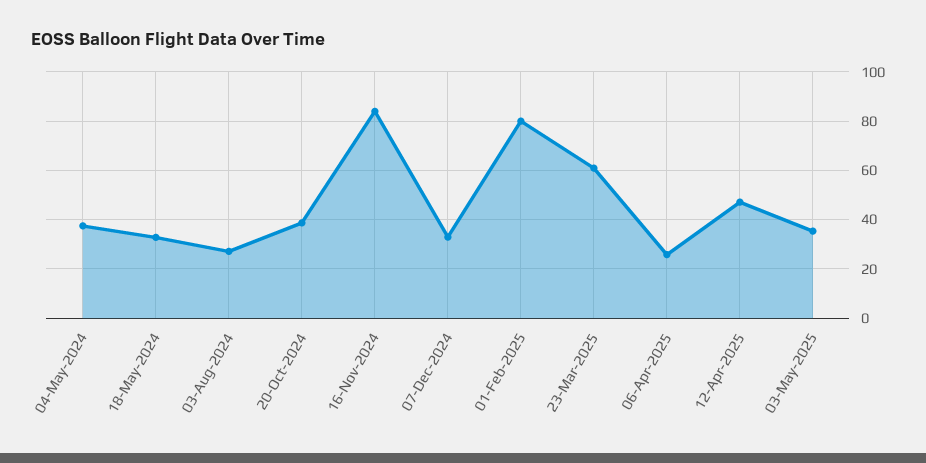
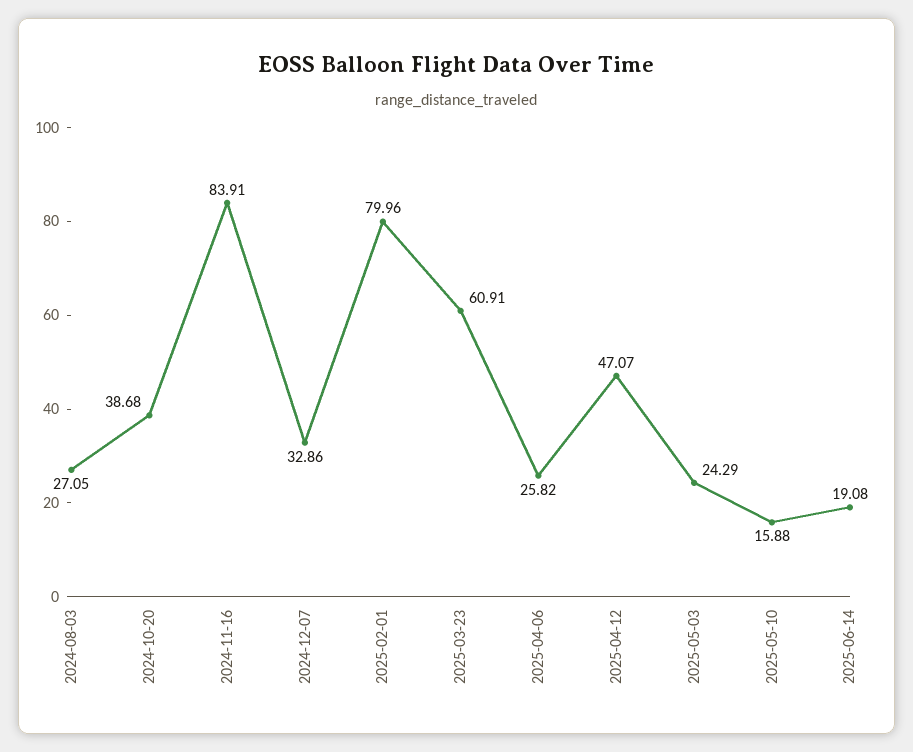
04-May-2024: 37.5 -> none
18-May-2024: 32.5 -> none
03-May-2025: 35 -> 24.29
2025-05-10: none -> 15.88
2025-06-14: none -> 19.08

